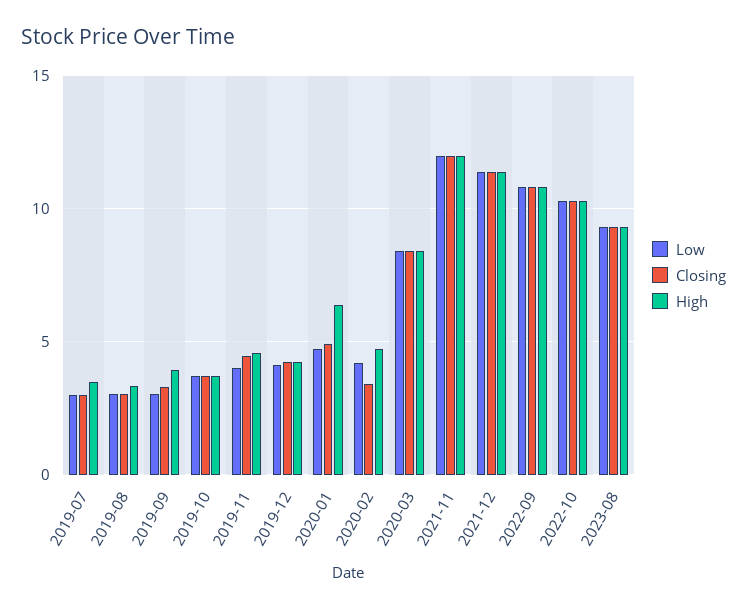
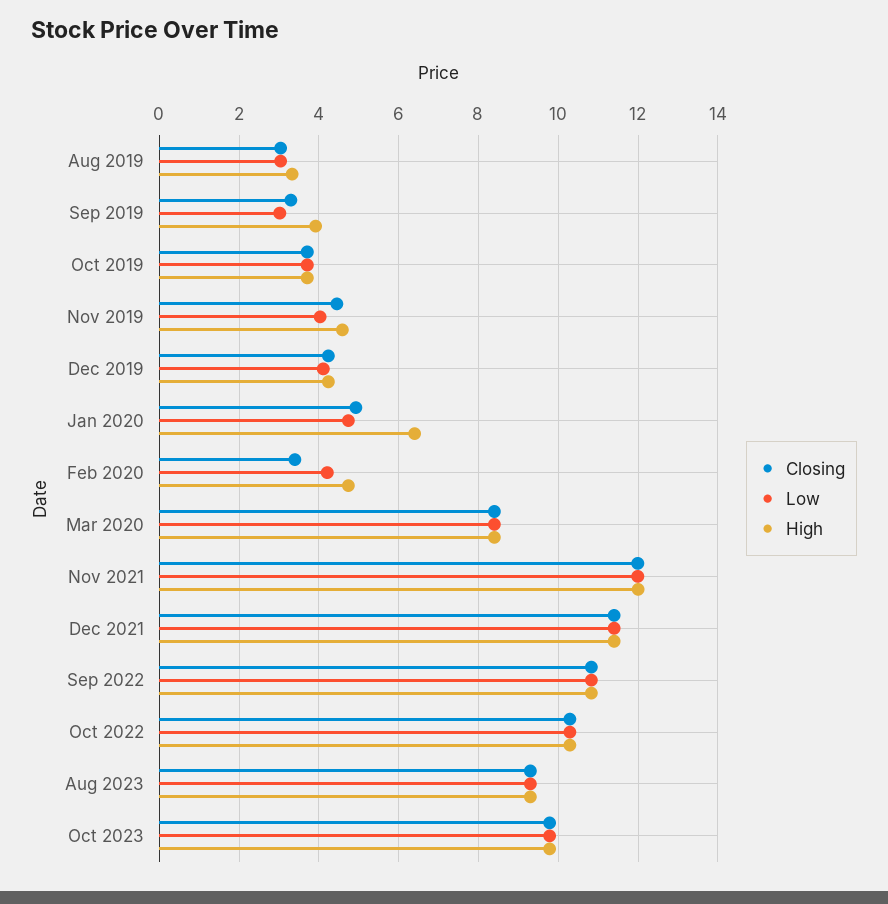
Low, 2019-07: 3 -> none
Closing, 2019-07: 3 -> none
High, 2019-07: 3.5 -> none
Closing, Oct 2023: none -> 9.8
Low, Oct 2023: none -> 9.8
High, Oct 2023: none -> 9.8

